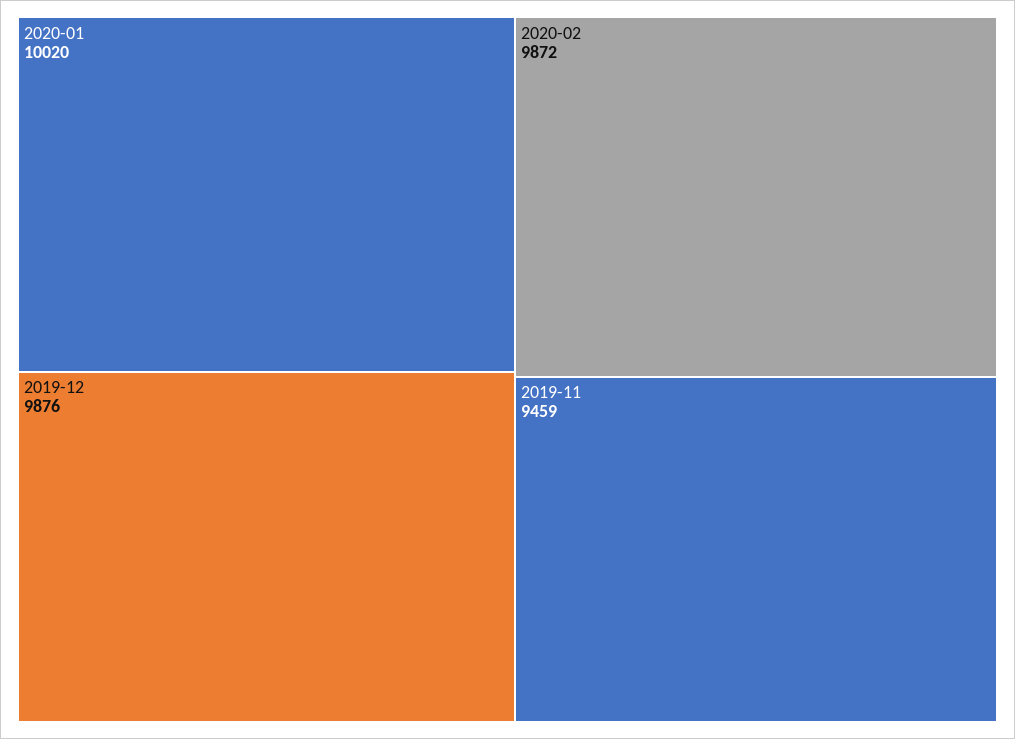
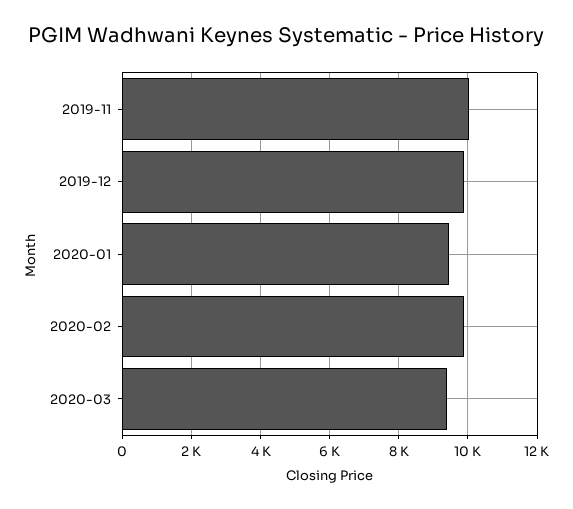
2020-01: 10020 -> 9400
2019-11: 9459 -> 10000
2020-03: none -> 9400

